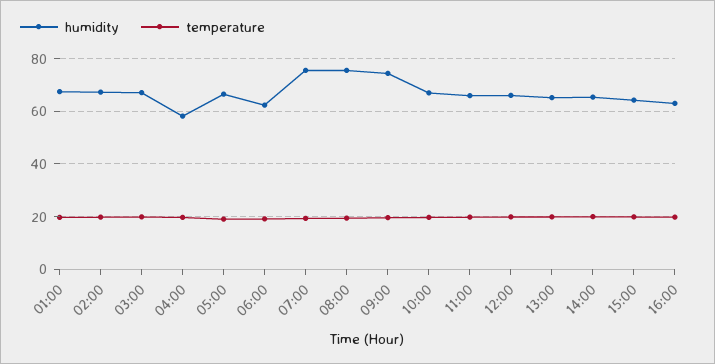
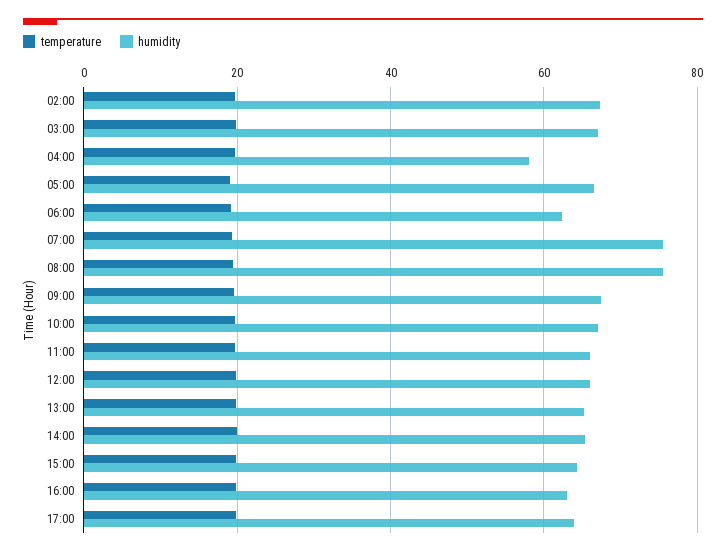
humidity, 01:00: 67.5 -> none
temperature, 01:00: 20 -> none
humidity, 09:00: 75 -> 68
temperature, 17:00: none -> 20
humidity, 17:00: none -> 64

